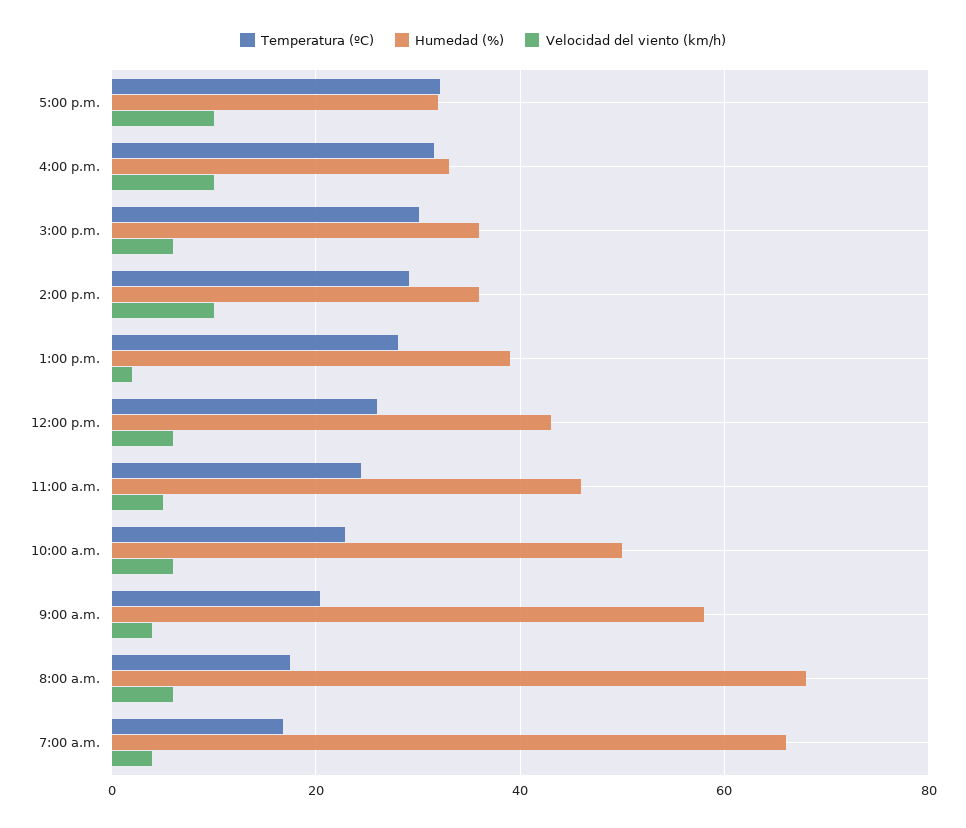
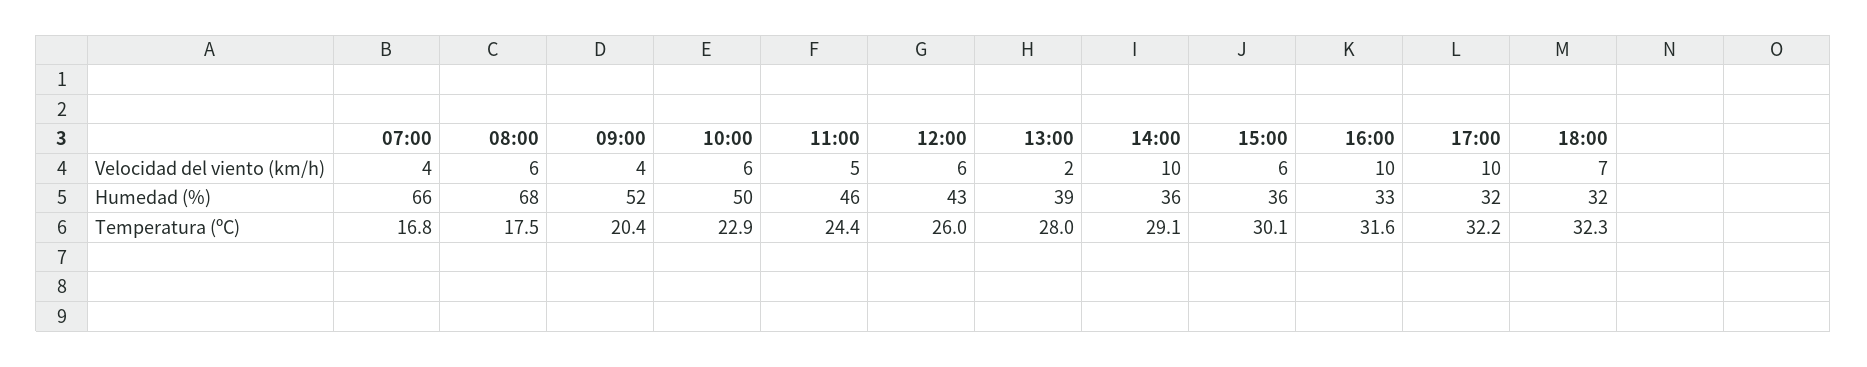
Humedad (%), 9:00 a.m.: 58 -> 52
Velocidad del viento (km/h), 18:00: none -> 7
Humedad (%), 18:00: none -> 32
Temperatura (ºC), 18:00: none -> 32.3

